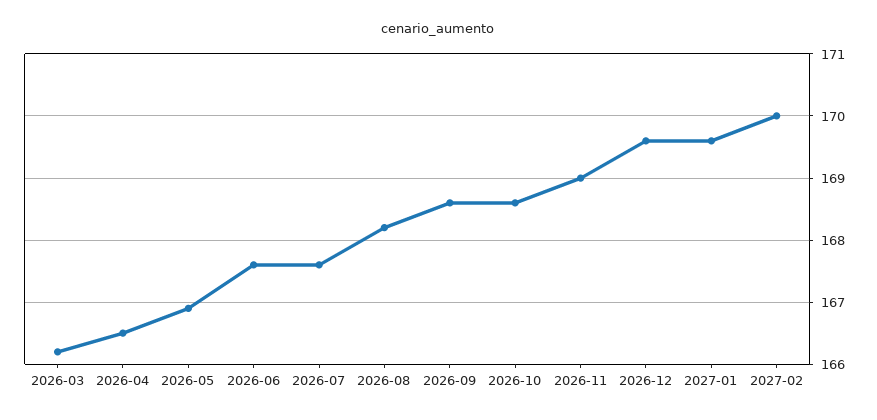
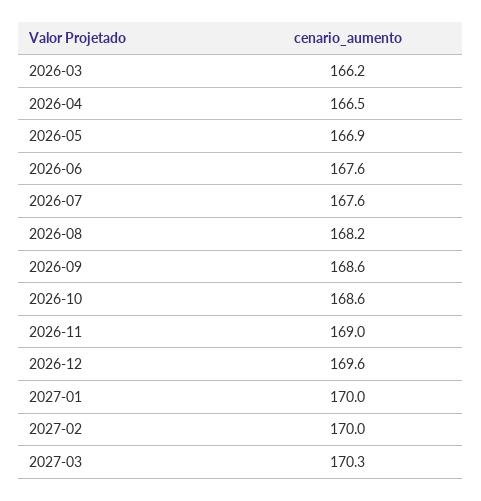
2027-01: 169.6 -> 170
2027-03: none -> 170.3

